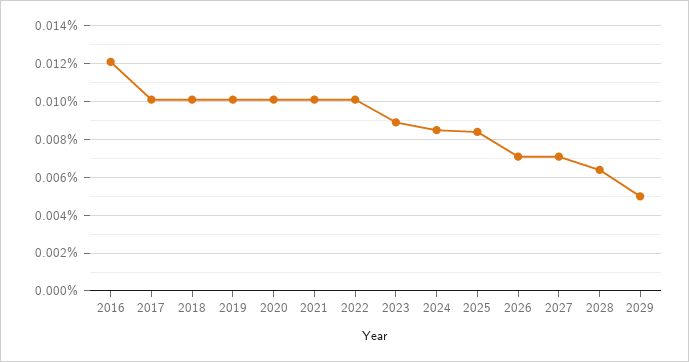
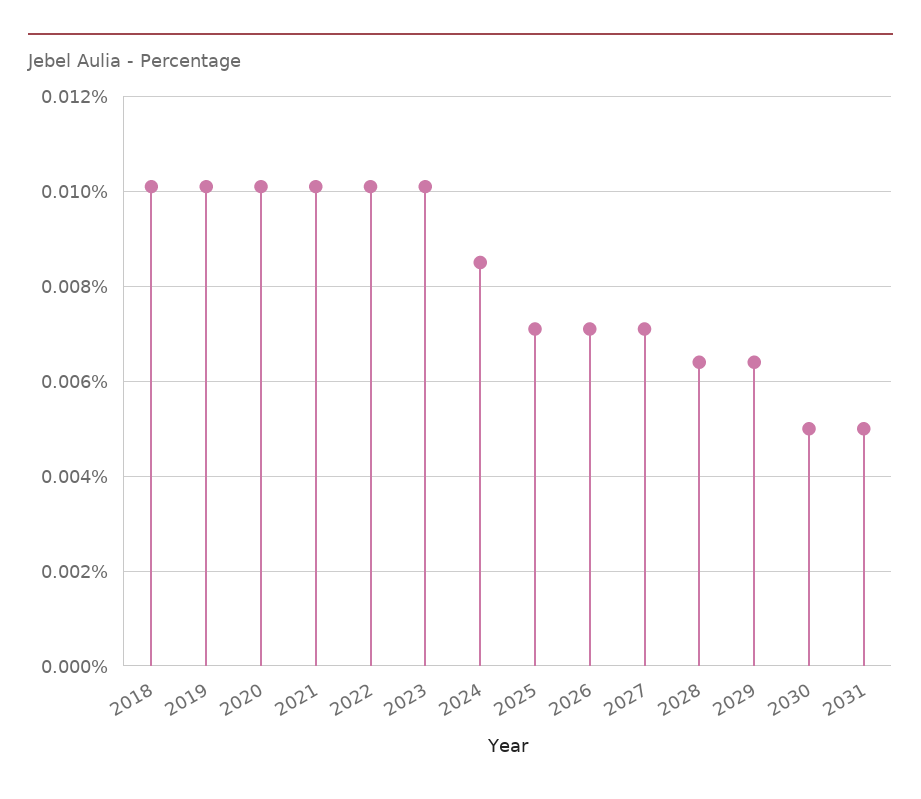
2016: 0.012 -> none
2017: 0.01 -> none
2023: 0.009 -> 0.01
2025: 0.0085 -> 0.007
2029: 0.005 -> 0.0065
2030: none -> 0.005
2031: none -> 0.005

